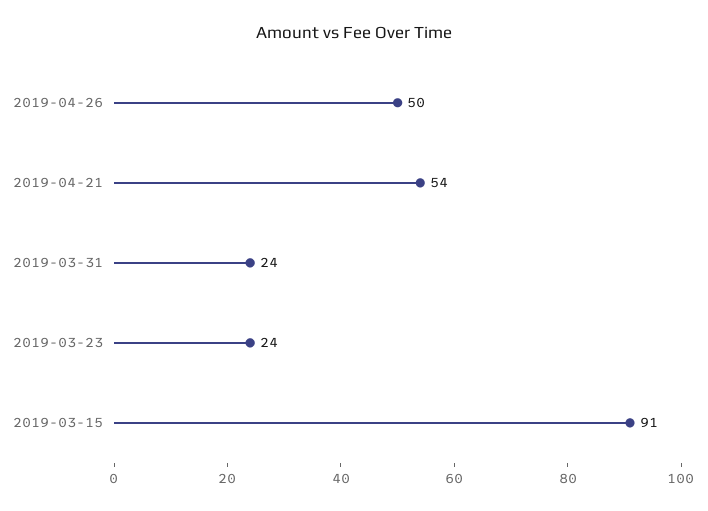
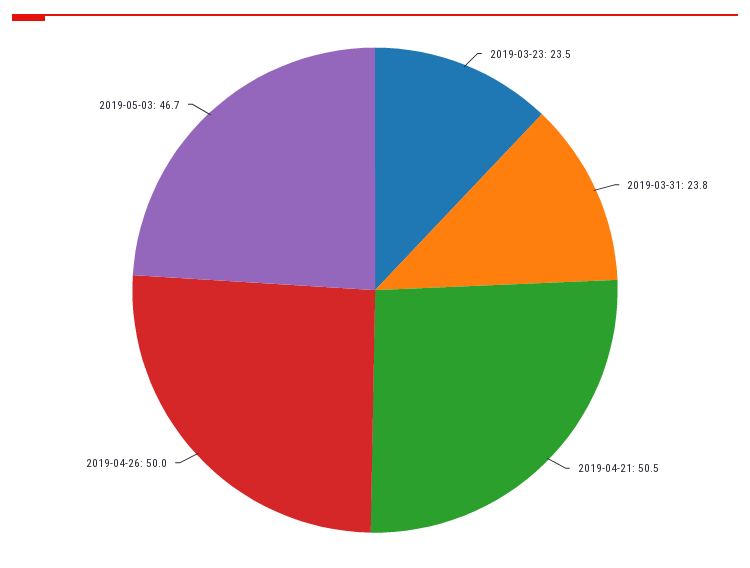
2019-04-21: 54 -> 50.5
2019-03-15: 91 -> none
2019-05-03: none -> 46.7

